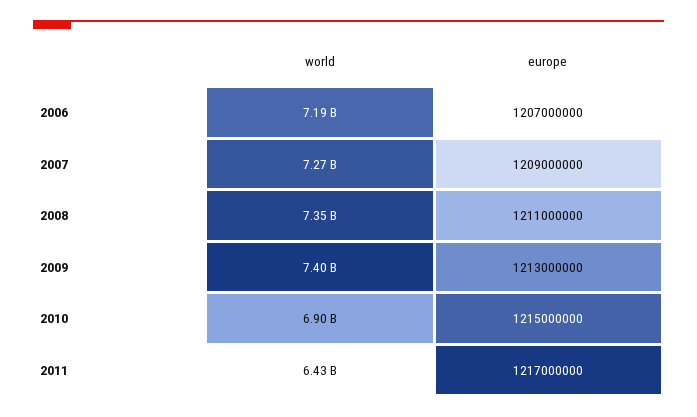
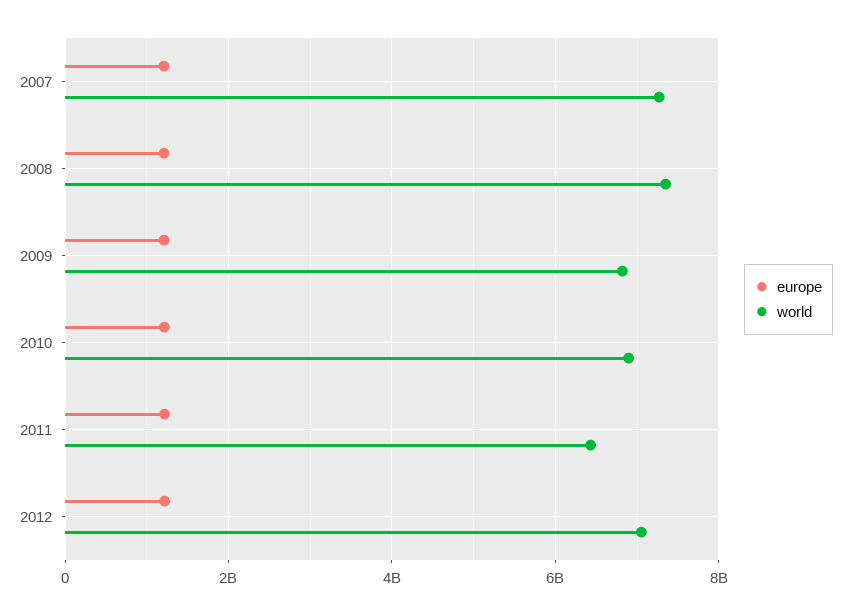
world, 2006: 7190000000 -> none
europe, 2006: 1207000000 -> none
world, 2009: 7400000000 -> 6800000000
europe, 2012: none -> 1200000000
world, 2012: none -> 7000000000

